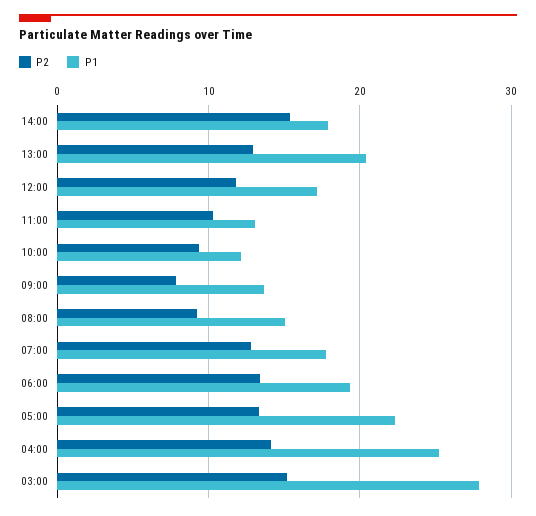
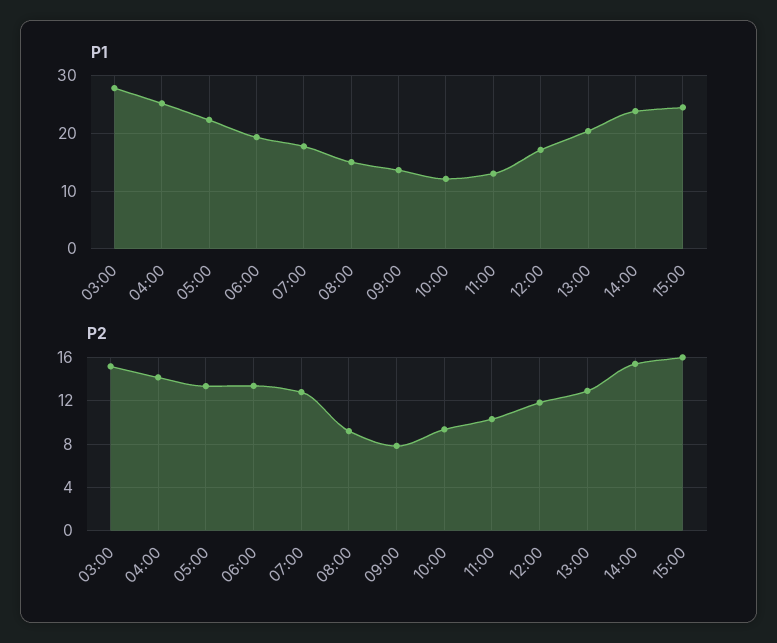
P1, 14:00: 18 -> 24
P1, 15:00: none -> 24
P2, 15:00: none -> 16

